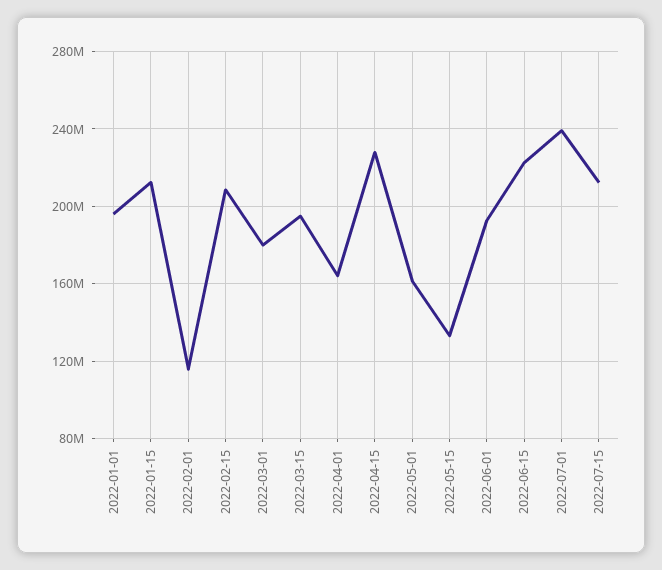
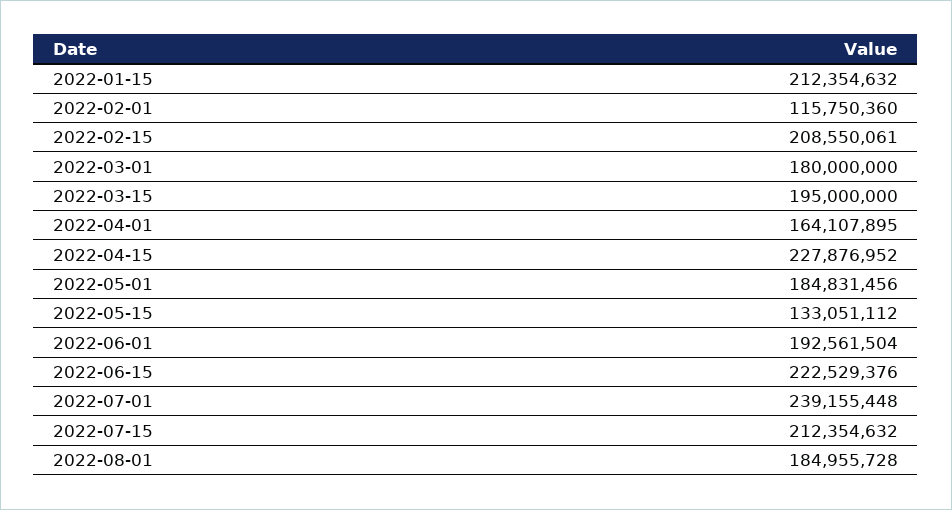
2022-01-01: 195000000 -> none
2022-05-01: 160000000 -> 184831456
2022-08-01: none -> 184955728

